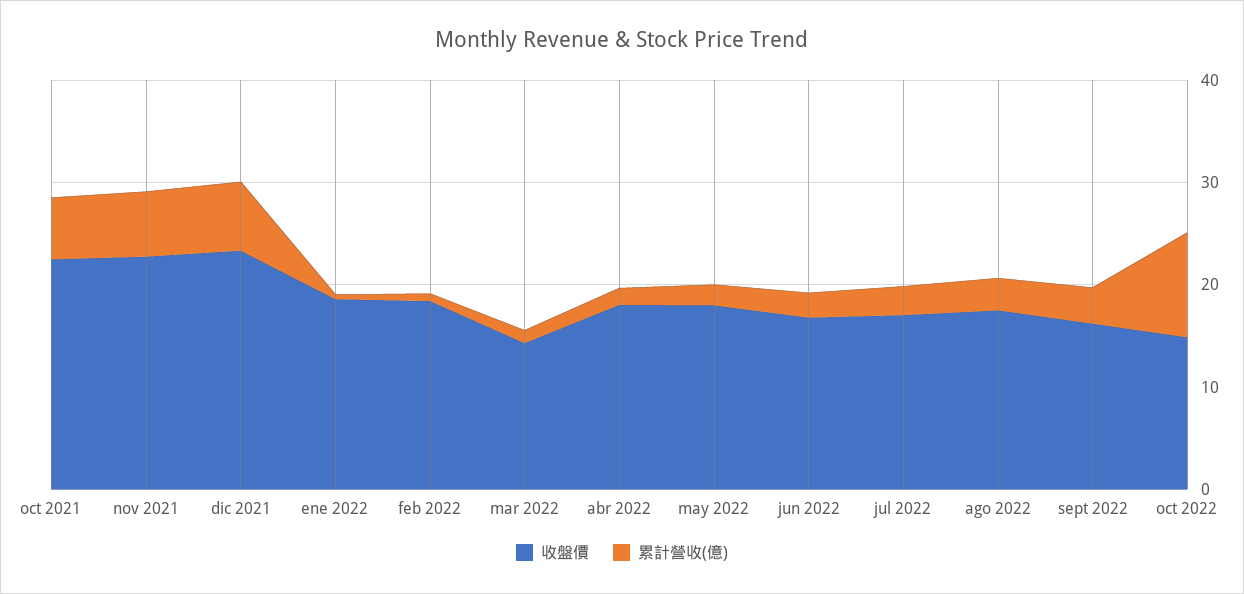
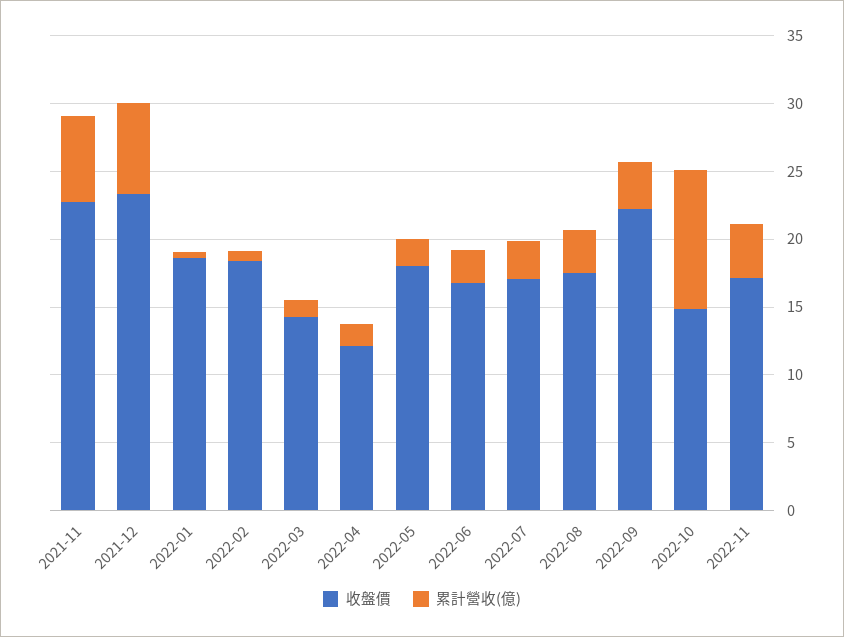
收盤價, oct 2021: 22 -> none
累計營收(億), oct 2021: 6 -> none
收盤價, abr 2022: 18 -> 12
收盤價, sept 2022: 16 -> 22
收盤價, 2022-11: none -> 17
累計營收(億), 2022-11: none -> 4

